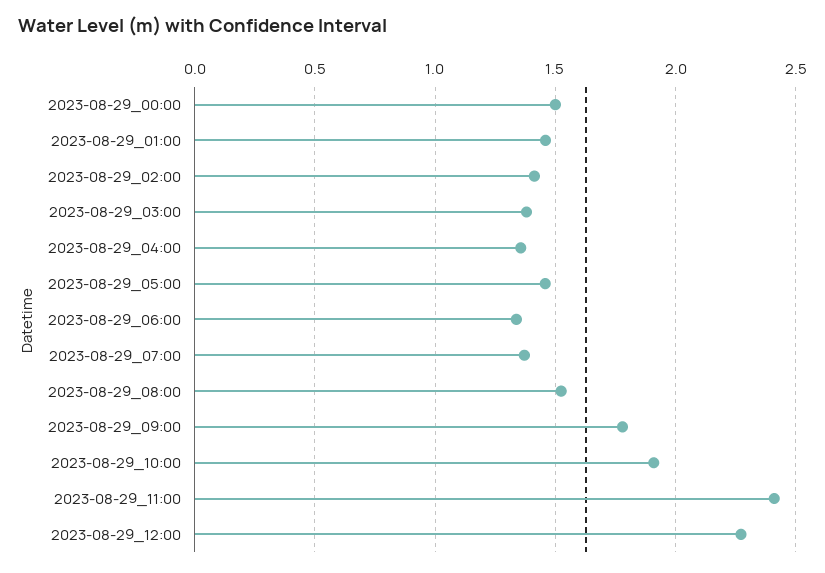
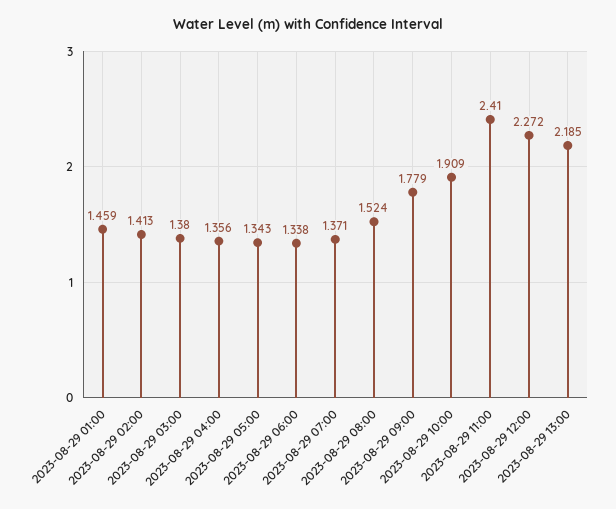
2023-08-29_00:00: 1.5 -> none
2023-08-29_05:00: 1.45 -> 1.343
2023-08-29 13:00: none -> 2.185

